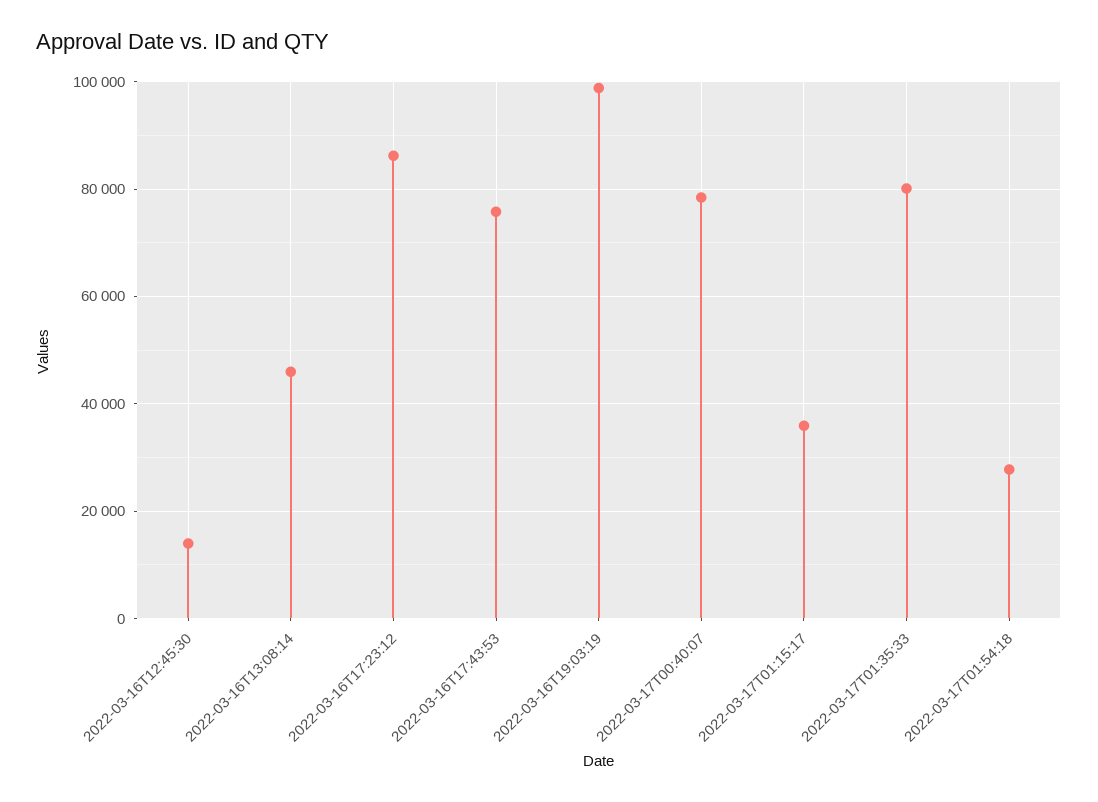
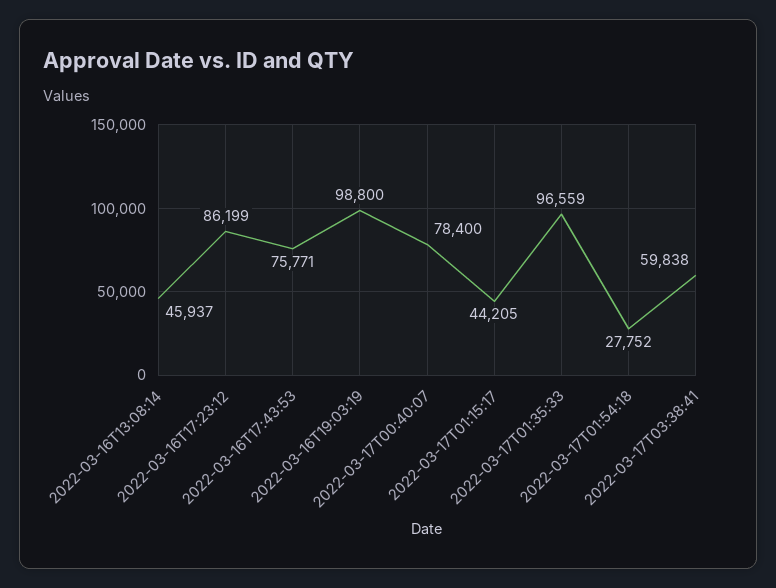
2022-03-16T12:45:30: 14000 -> none
2022-03-17T01:15:17: 36000 -> 44205
2022-03-17T01:35:33: 80000 -> 96559
2022-03-17T03:38:41: none -> 59838

